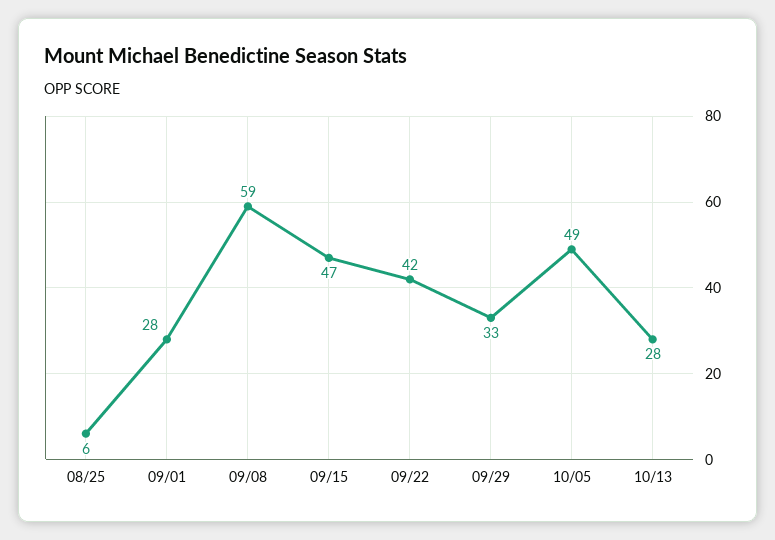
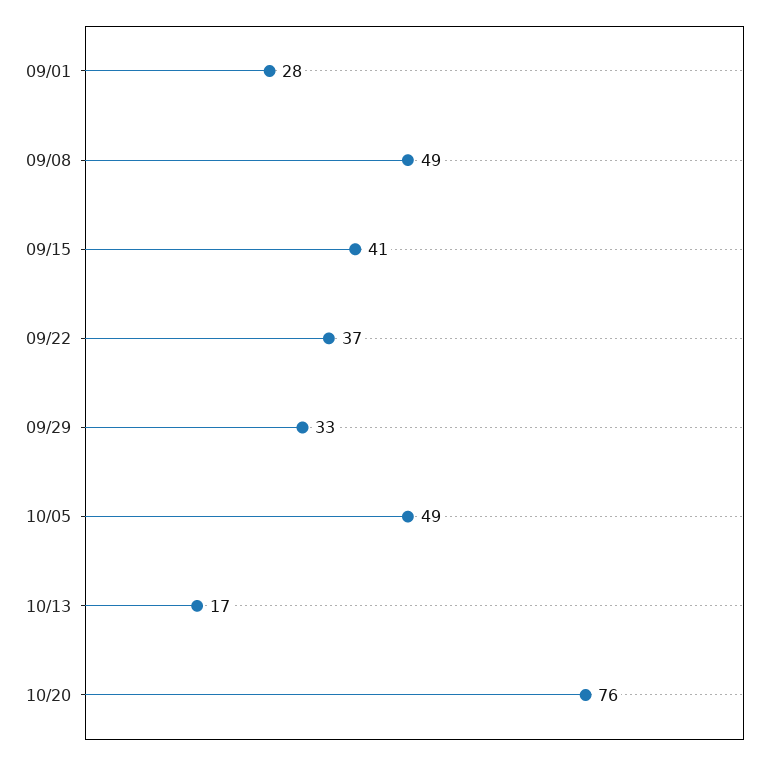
08/25: 6 -> none
09/08: 59 -> 49
09/15: 47 -> 41
09/22: 42 -> 37
10/13: 28 -> 17
10/20: none -> 76

